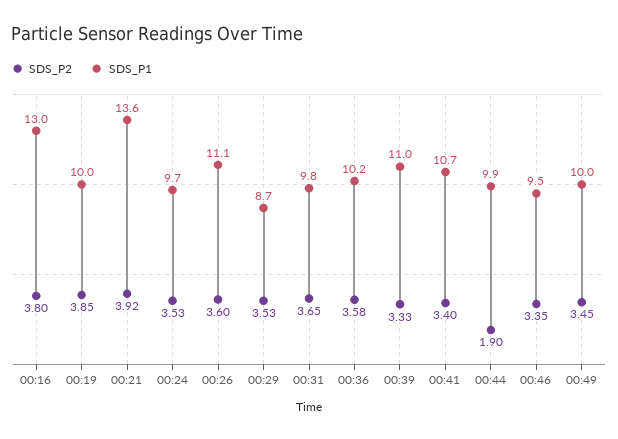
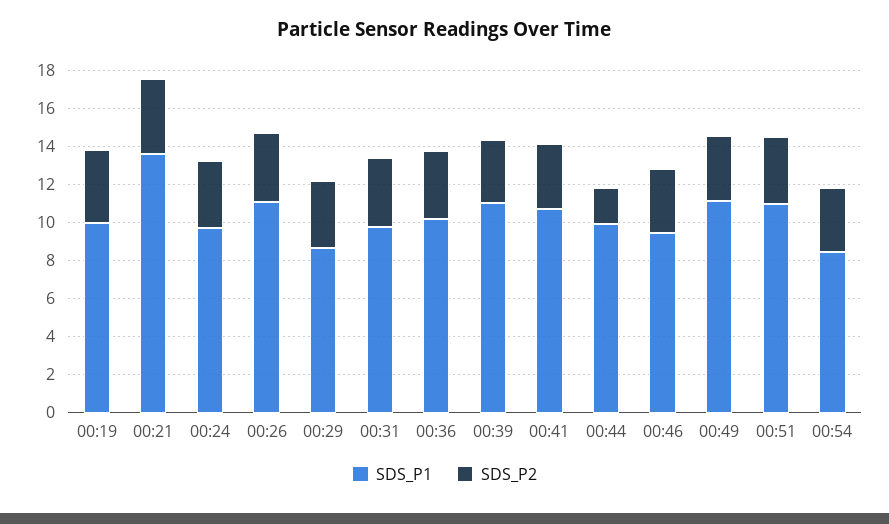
SDS_P2, 00:16: 3.8 -> none
SDS_P1, 00:16: 13 -> none
SDS_P1, 00:49: 10 -> 11
SDS_P1, 00:51: none -> 11
SDS_P2, 00:51: none -> 3.5
SDS_P1, 00:54: none -> 8.5
SDS_P2, 00:54: none -> 3.5

